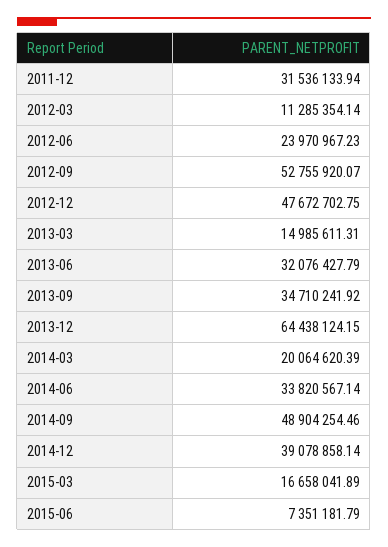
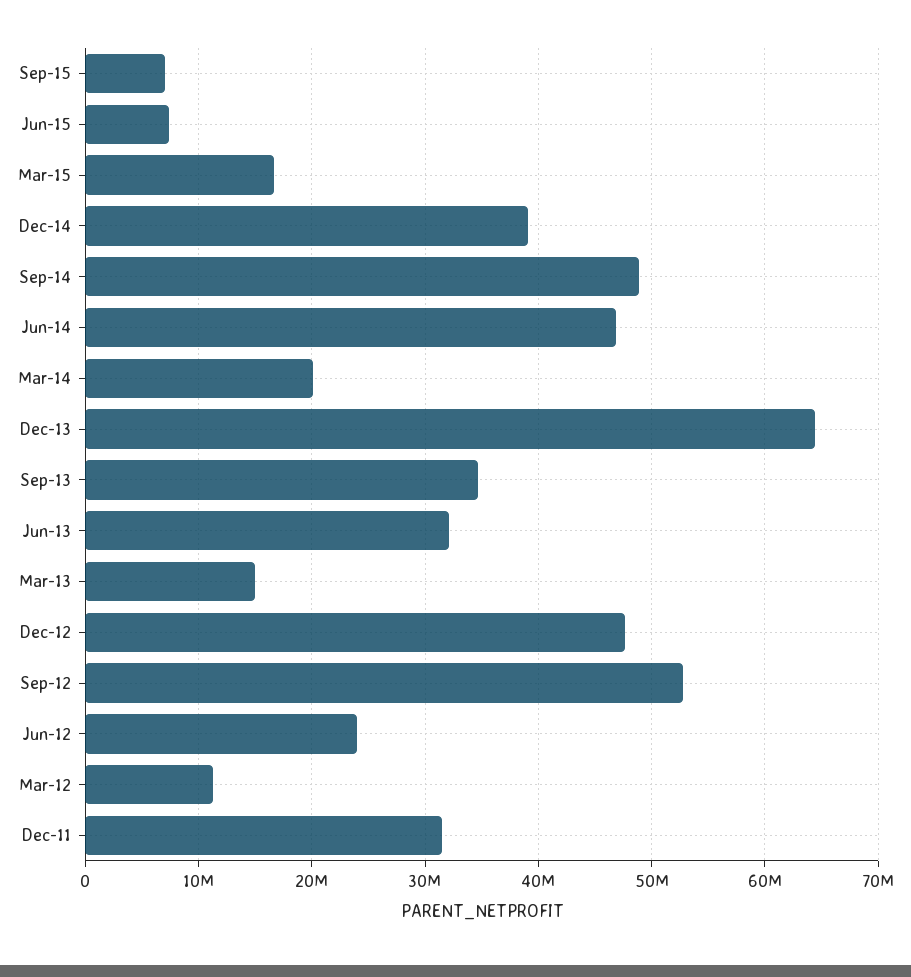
2014-06: 33820567.14 -> 47000000
Sep-15: none -> 7000000

